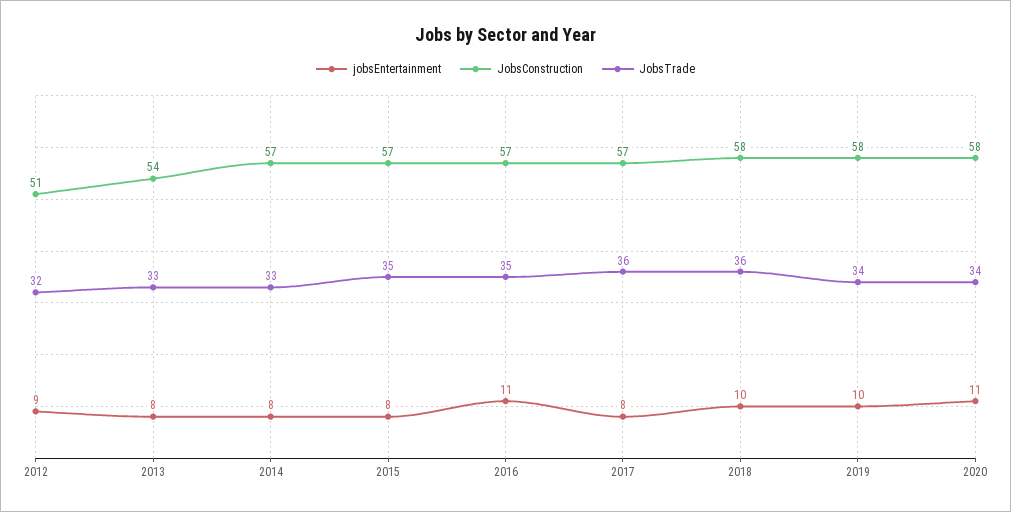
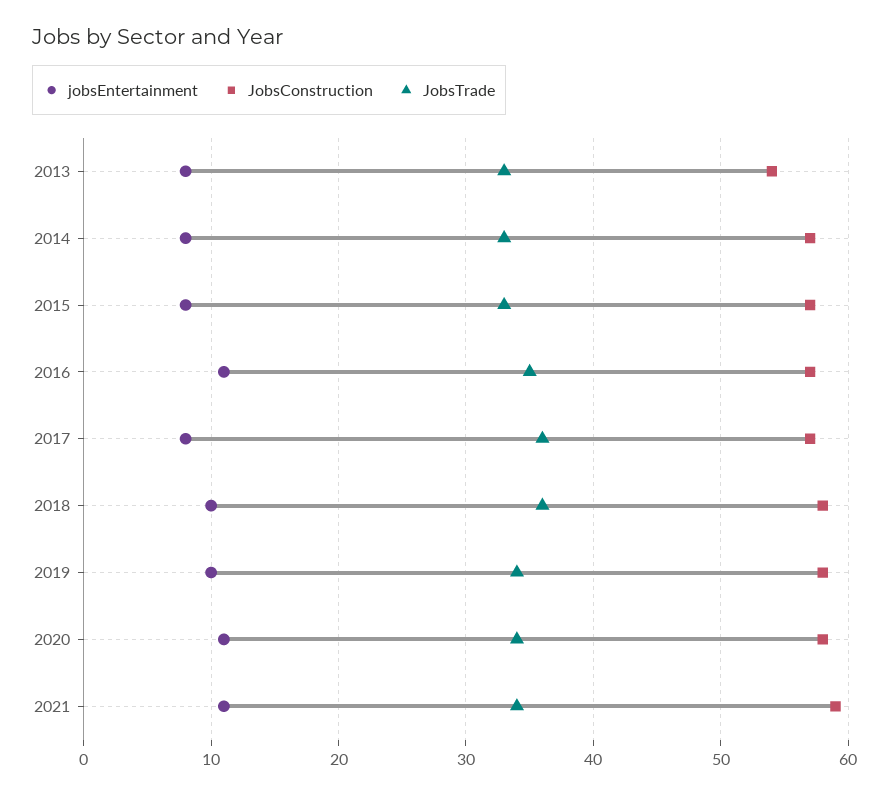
jobsEntertainment, 2012: 9 -> none
JobsConstruction, 2012: 51 -> none
JobsTrade, 2012: 32 -> none
JobsTrade, 2015: 35 -> 33
jobsEntertainment, 2021: none -> 11
JobsConstruction, 2021: none -> 59
JobsTrade, 2021: none -> 34

